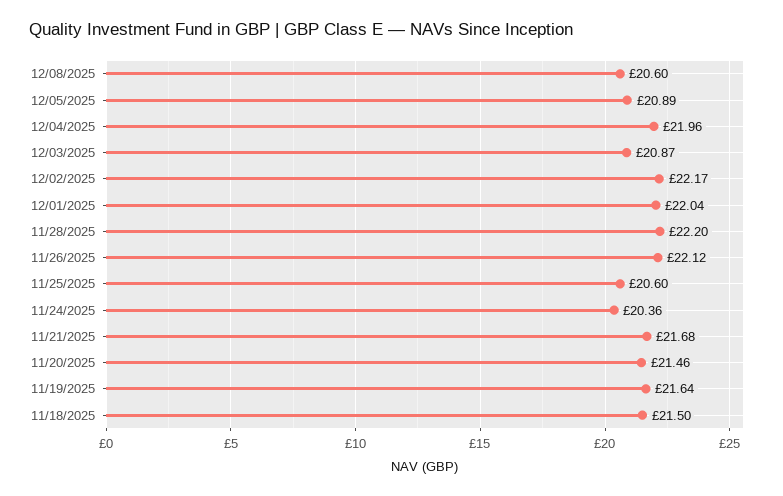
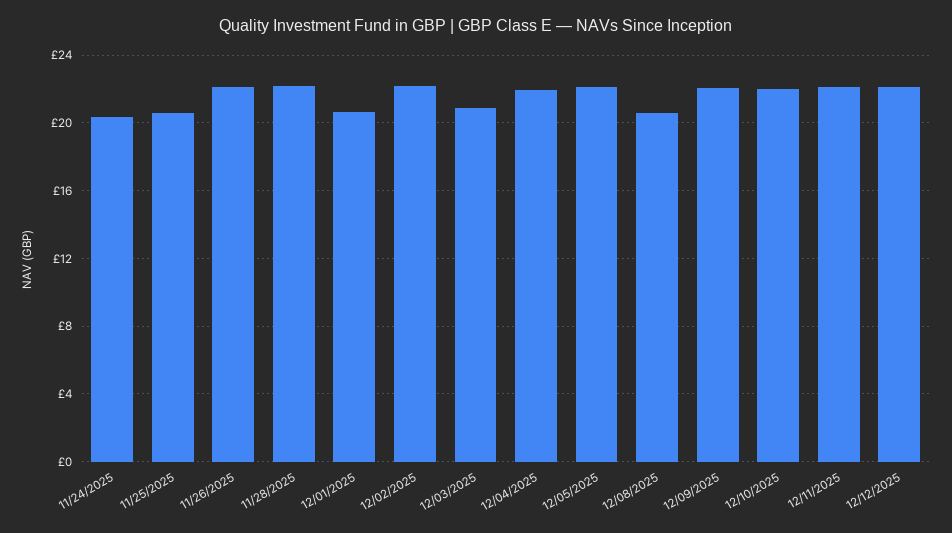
12/05/2025: 20.89 -> 22
12/01/2025: 22.04 -> 20.5
11/21/2025: 21.68 -> none
11/20/2025: 21.46 -> none
11/19/2025: 21.64 -> none
11/18/2025: 21.5 -> none
12/09/2025: none -> 22
12/10/2025: none -> 22
12/11/2025: none -> 22
12/12/2025: none -> 22

